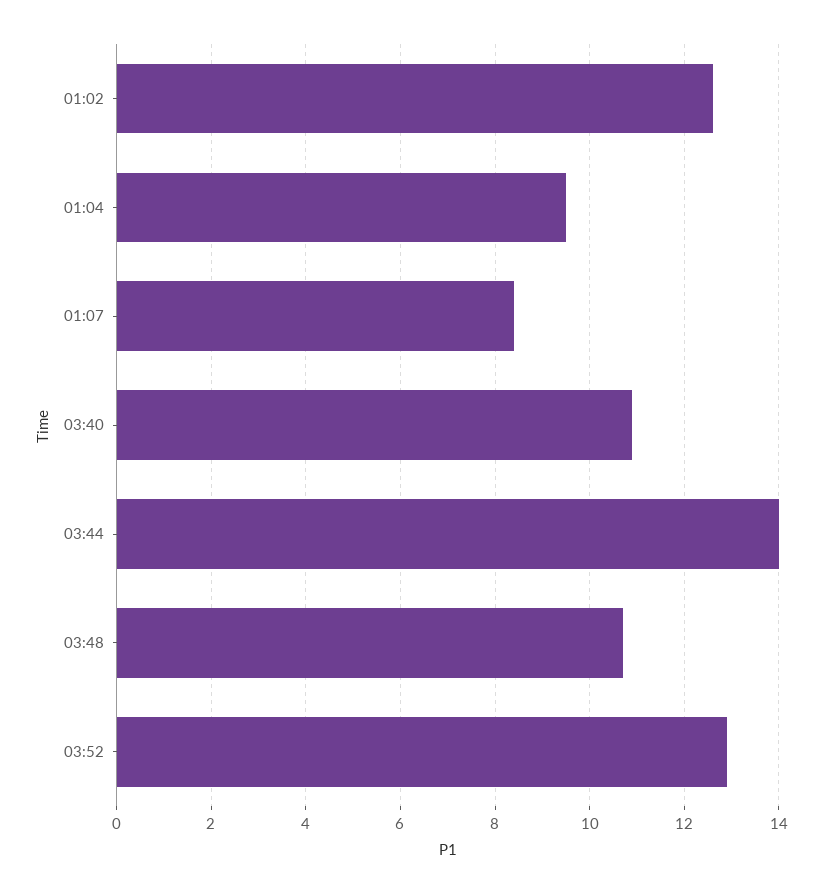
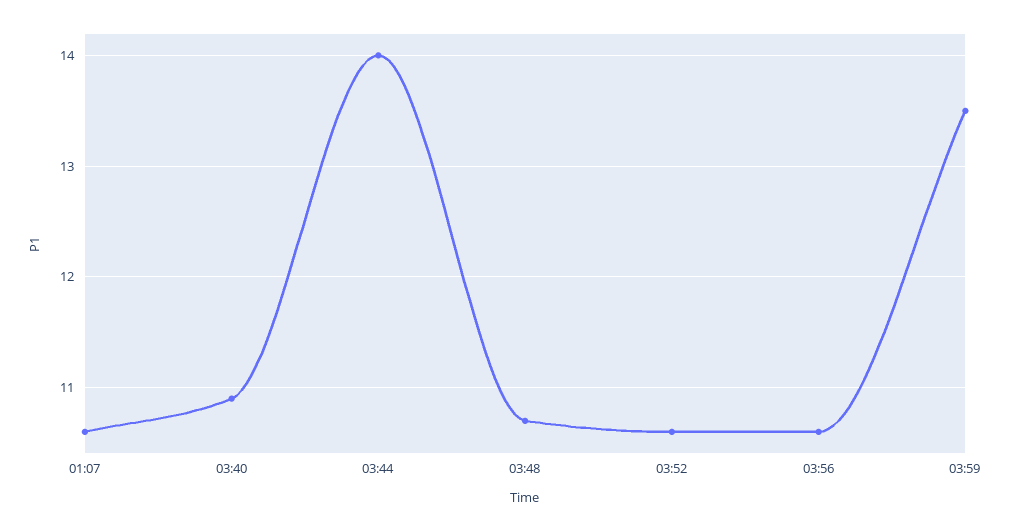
01:02: 12.5 -> none
01:04: 9.5 -> none
01:07: 8.5 -> 10.6
03:52: 13 -> 10.6
03:56: none -> 10.6
03:59: none -> 13.5

